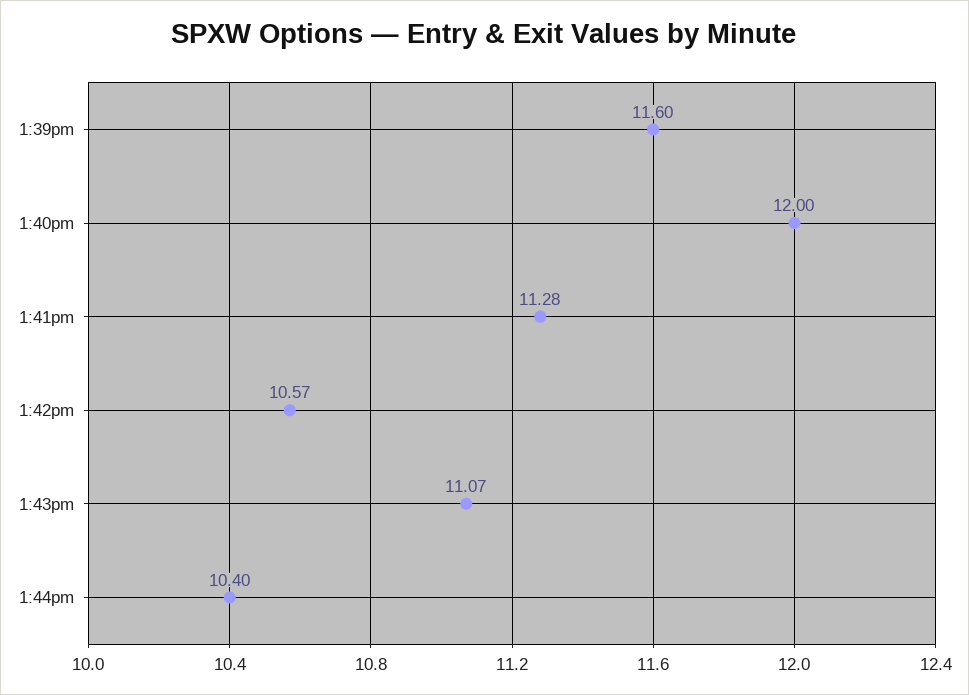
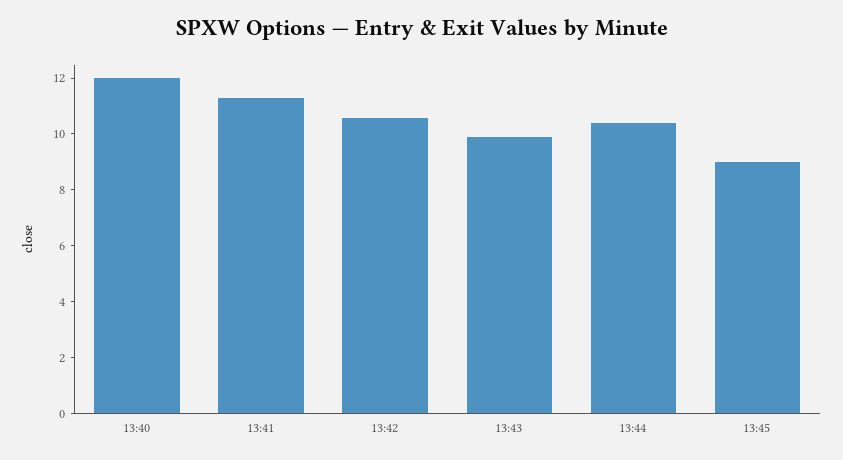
1:39pm: 11.6 -> none
1:43pm: 11.07 -> 10
13:45: none -> 9

